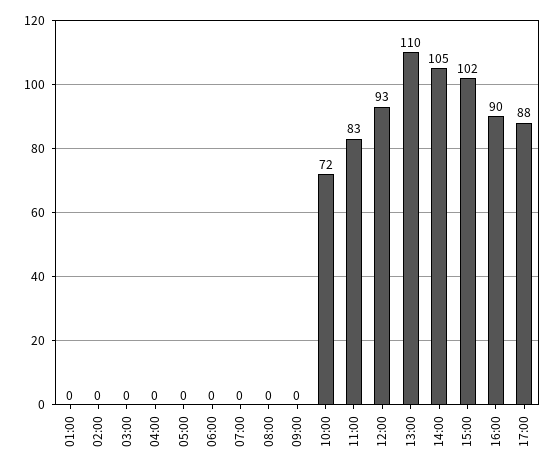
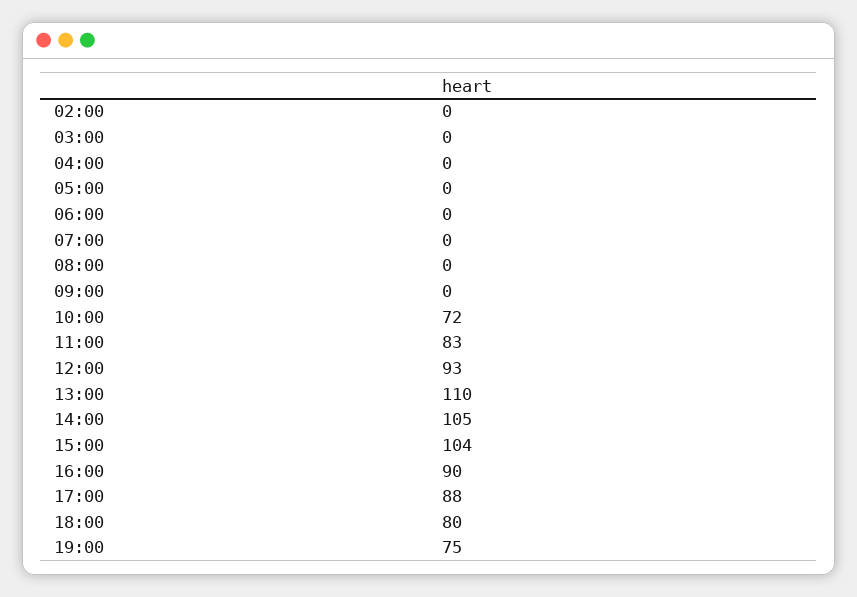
01:00: 0 -> none
15:00: 102 -> 104
18:00: none -> 80
19:00: none -> 75

